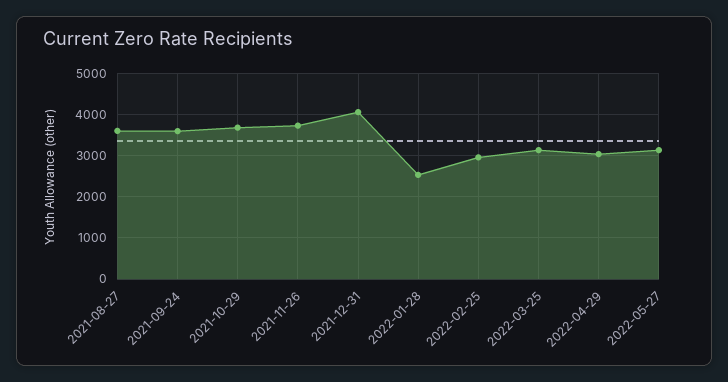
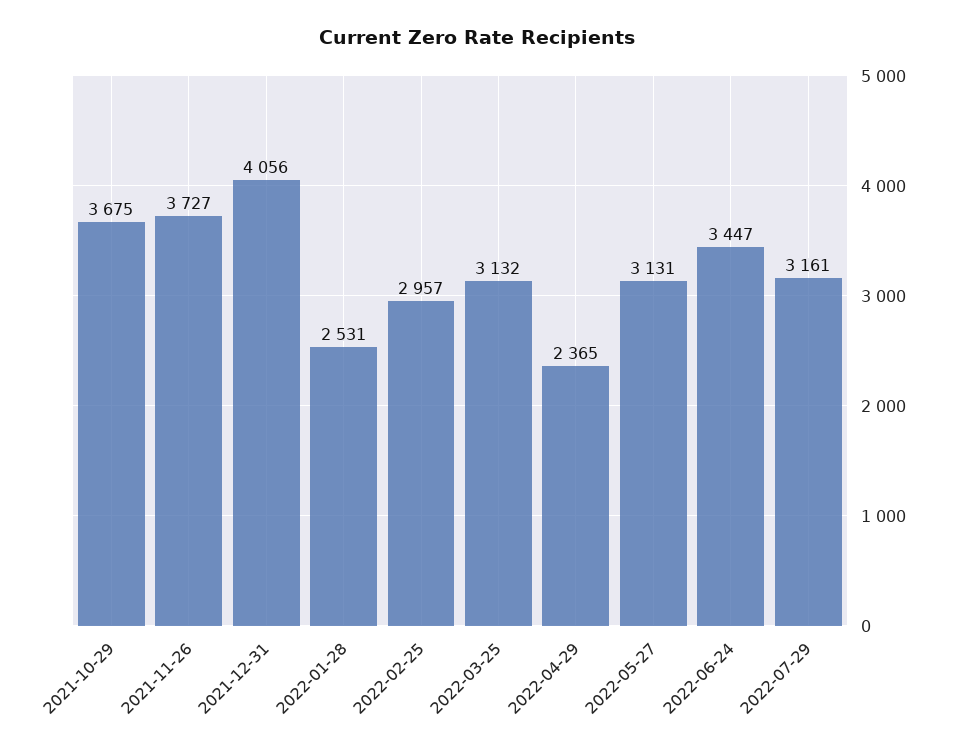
2021-08-27: 3600 -> none
2021-09-24: 3600 -> none
2022-04-29: 3000 -> 2365
2022-06-24: none -> 3447
2022-07-29: none -> 3161

